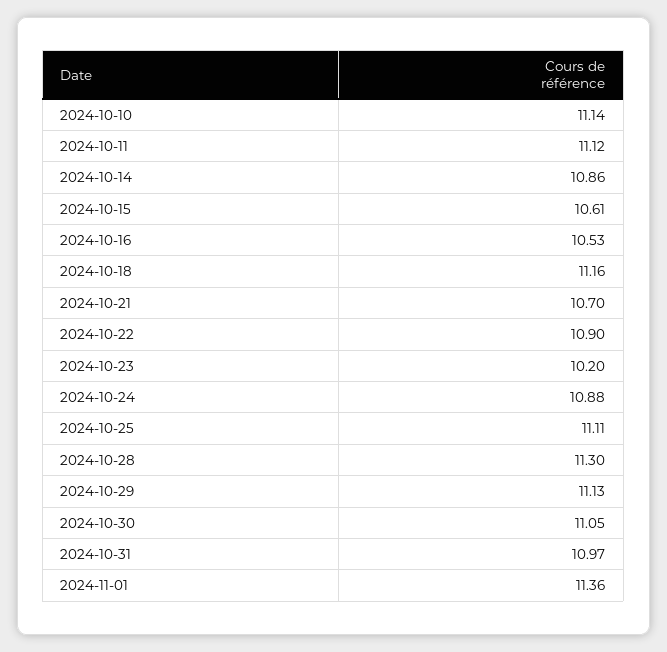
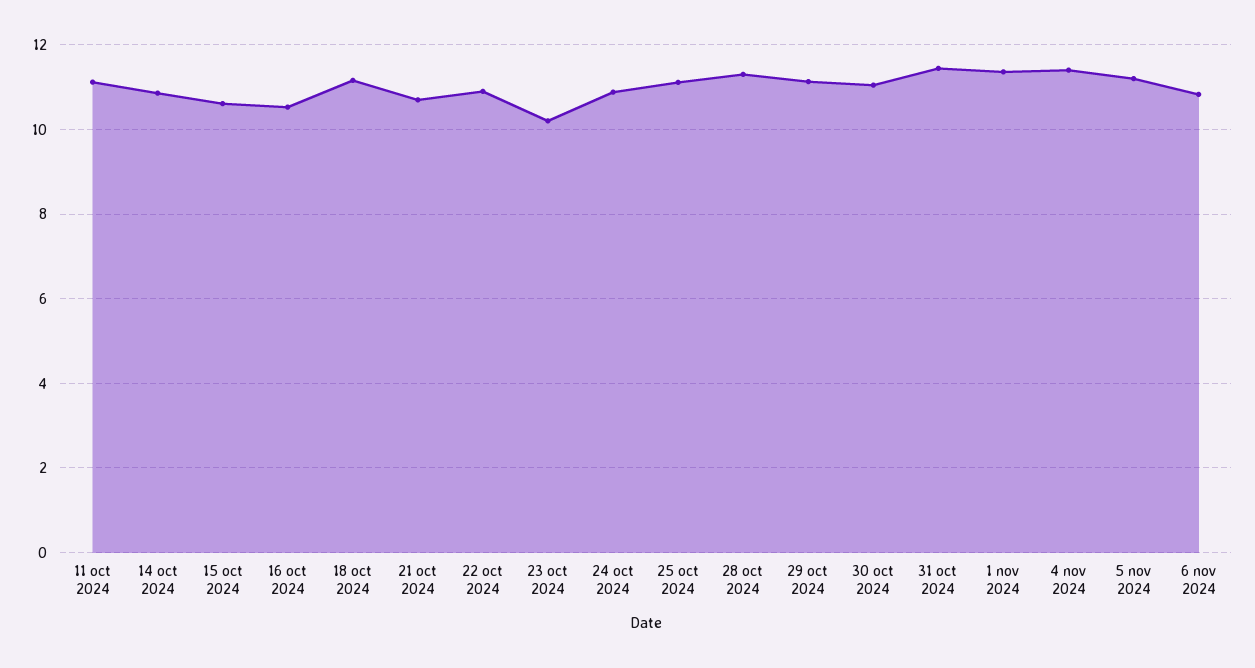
2024-10-10: 11.14 -> none
2024-10-31: 10.97 -> 11.4
4 nov 2024: none -> 11.4
5 nov 2024: none -> 11.2
6 nov 2024: none -> 10.8

